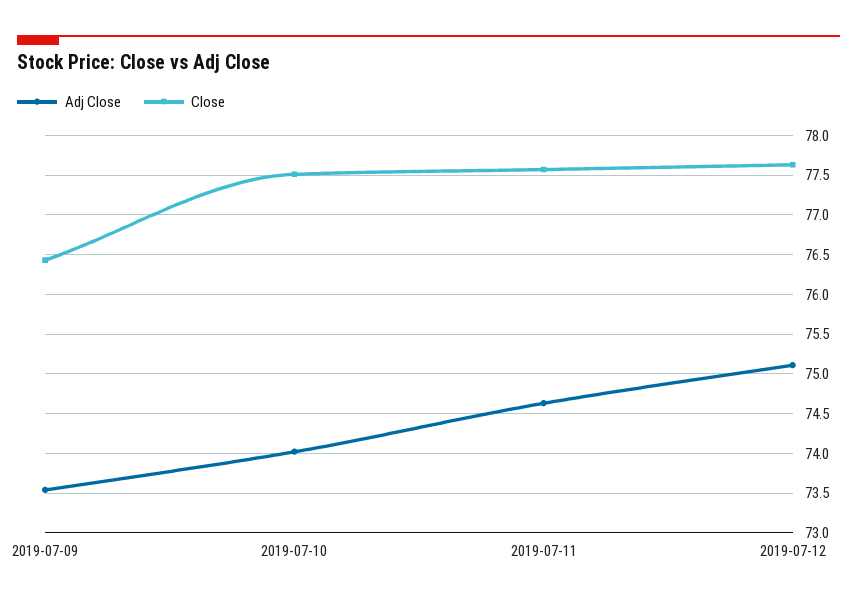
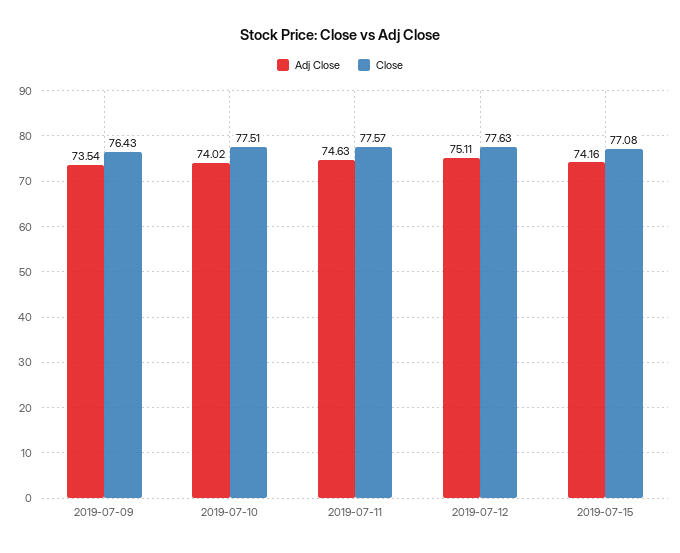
Adj Close, 2019-07-15: none -> 74.16
Close, 2019-07-15: none -> 77.08

